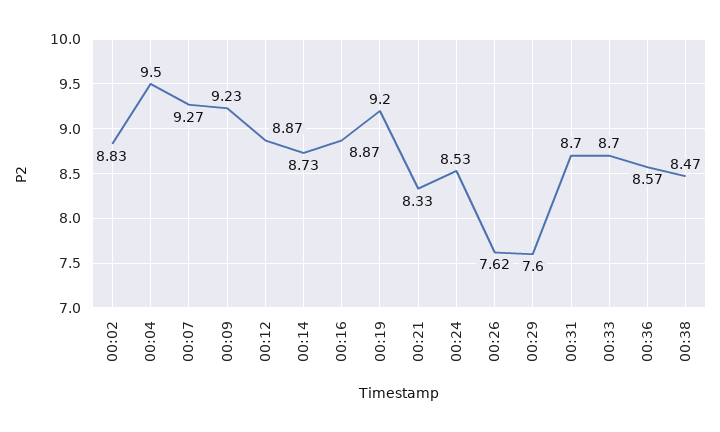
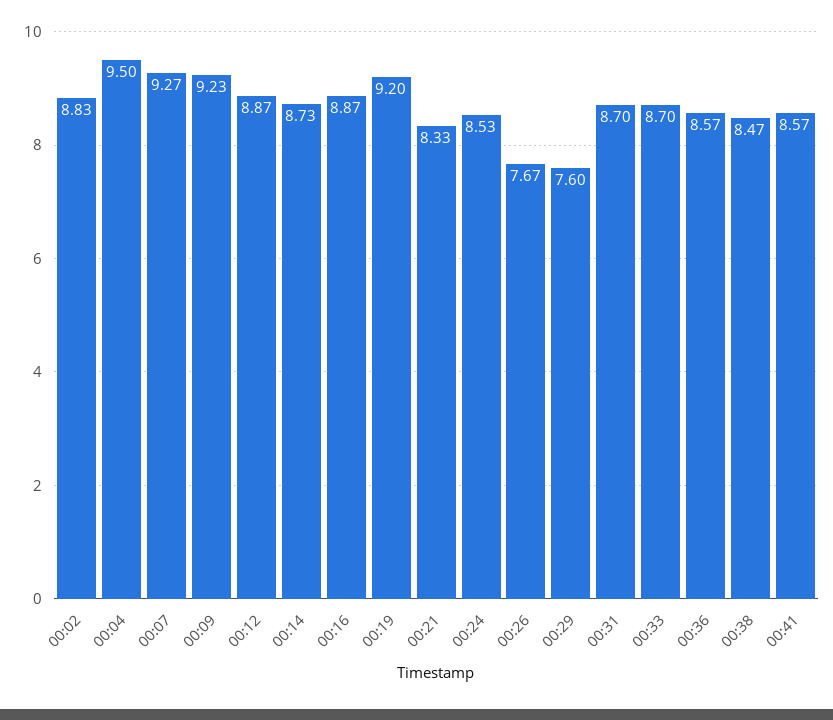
00:26: 7.62 -> 7.67
00:41: none -> 8.57

